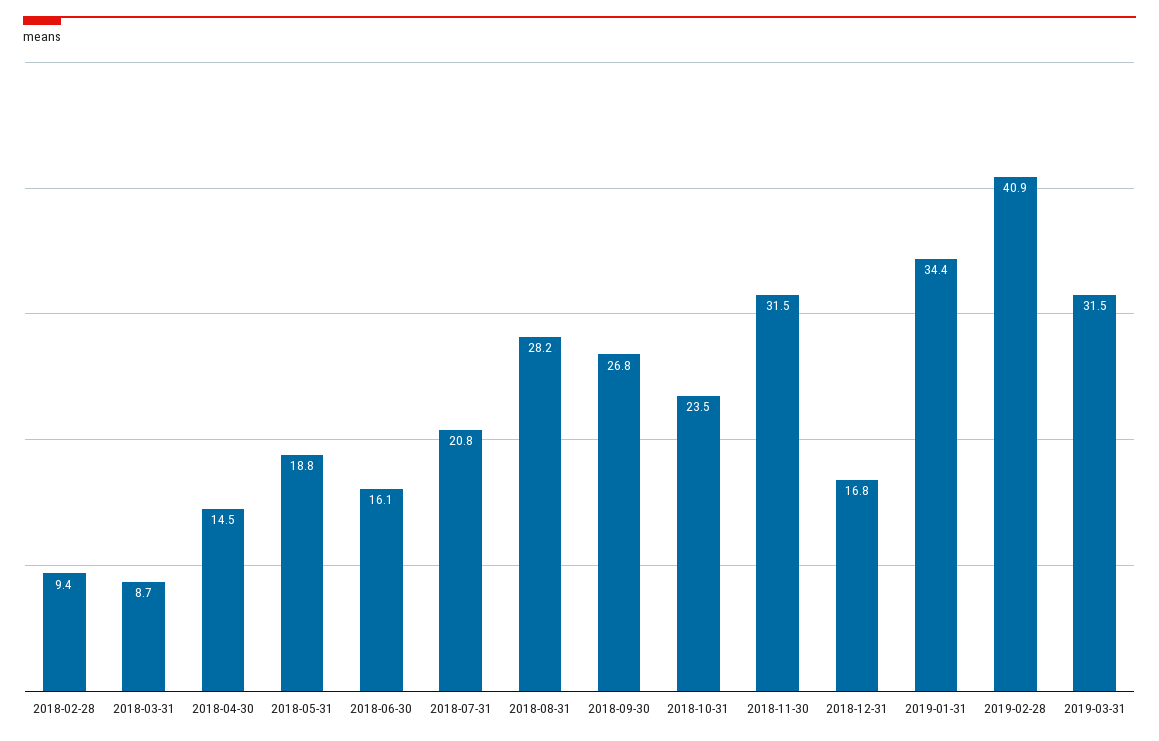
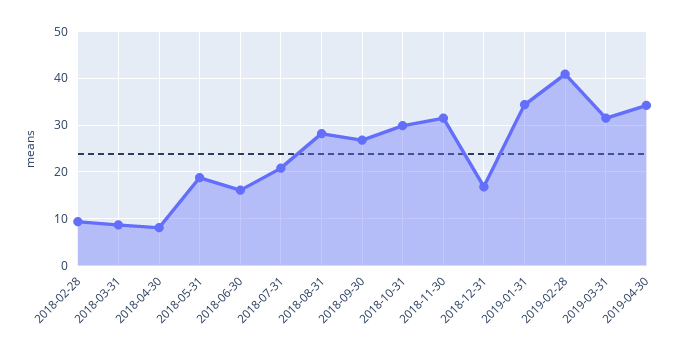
2018-04-30: 14.5 -> 8
2018-10-31: 23.5 -> 30
2019-04-30: none -> 34

